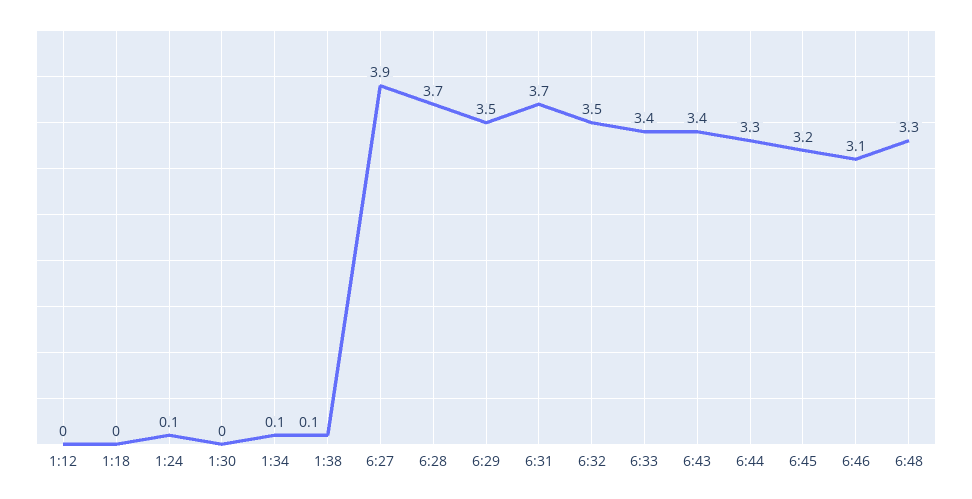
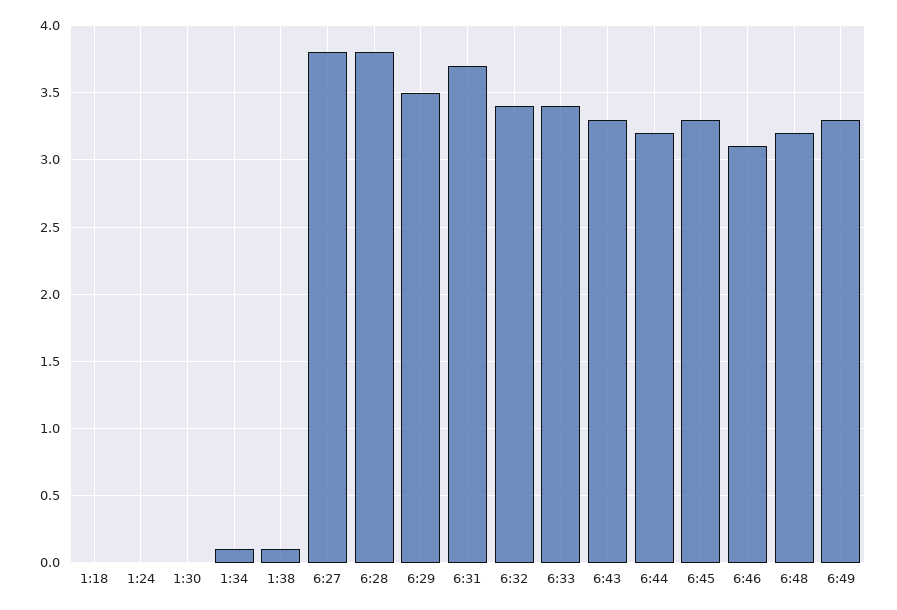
1:12: 0 -> none
1:24: 0.1 -> 0
6:27: 3.9 -> 3.8
6:28: 3.7 -> 3.8
6:32: 3.5 -> 3.4
6:43: 3.4 -> 3.3
6:44: 3.3 -> 3.2
6:45: 3.2 -> 3.3
6:48: 3.3 -> 3.2
6:49: none -> 3.3

